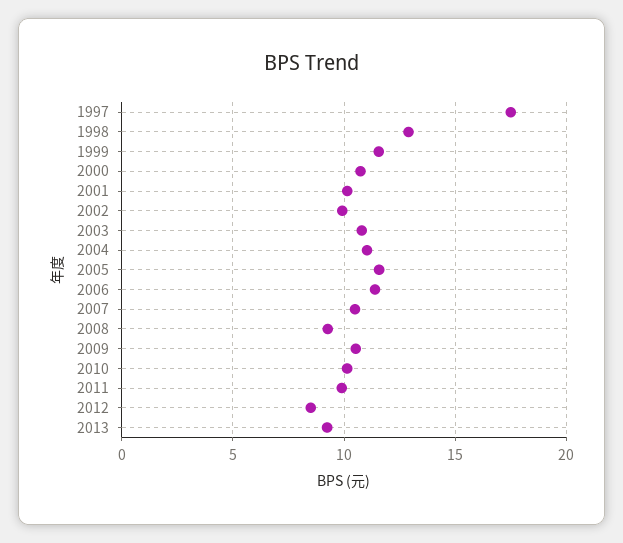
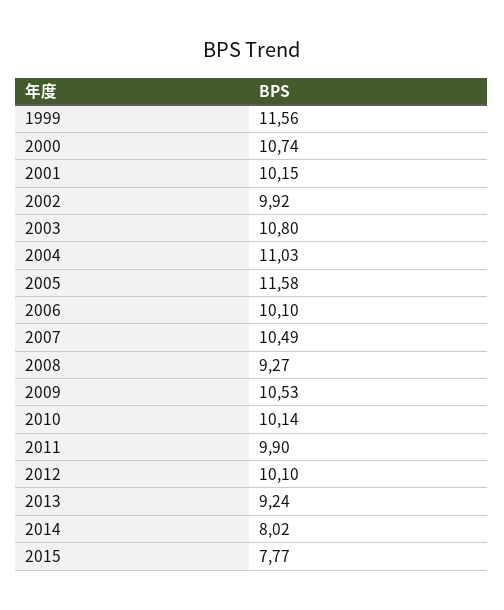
1997: 17.5 -> none
1998: 13 -> none
2006: 11.5 -> 10.1
2012: 8.5 -> 10.1
2014: none -> 8.02
2015: none -> 7.77

